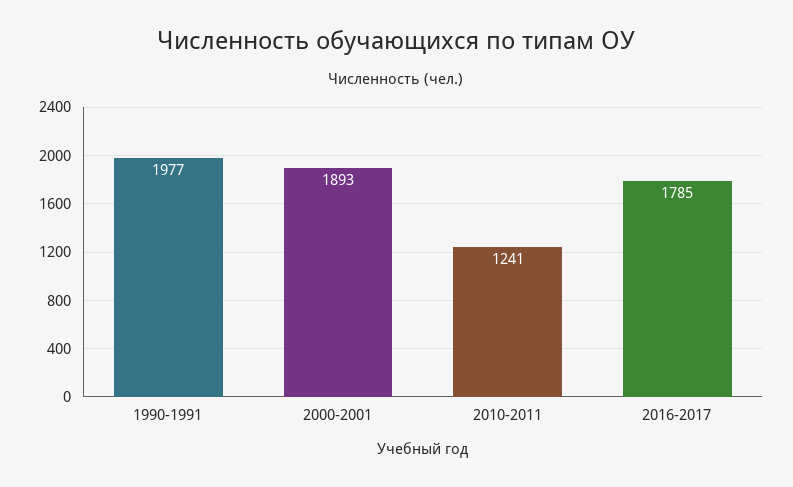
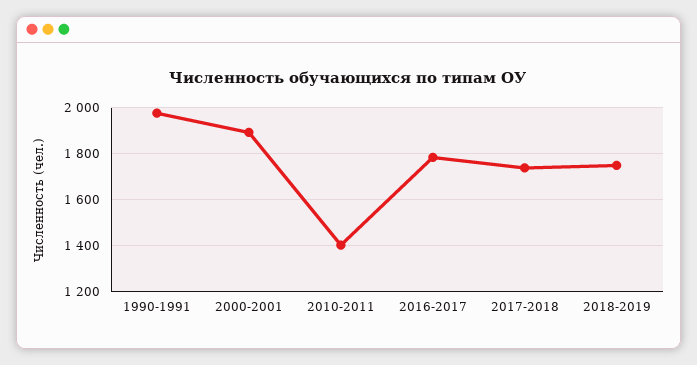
2010-2011: 1241 -> 1400
2017-2018: none -> 1750
2018-2019: none -> 1750

